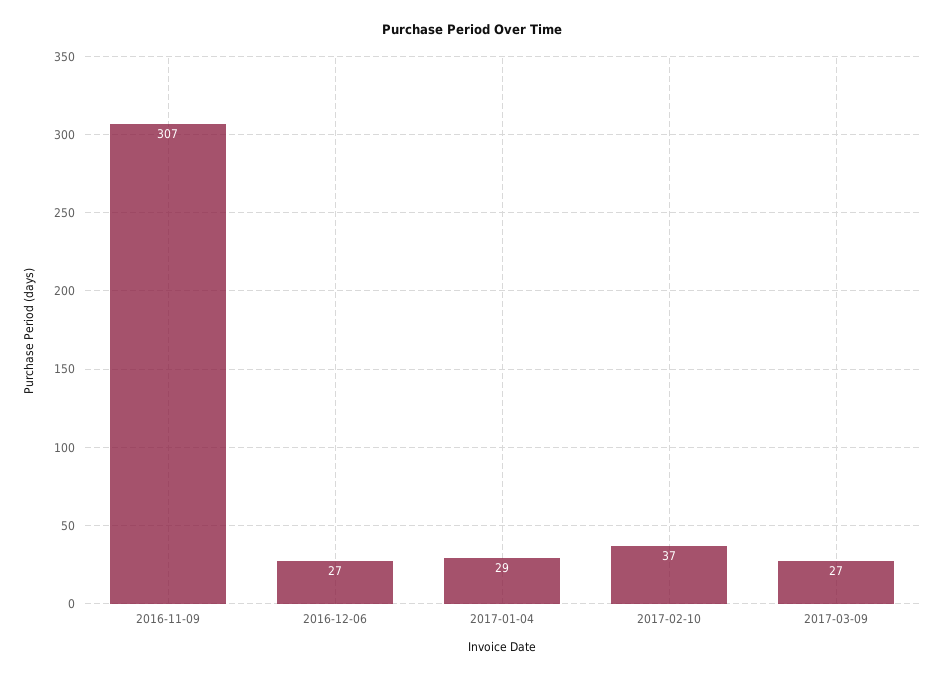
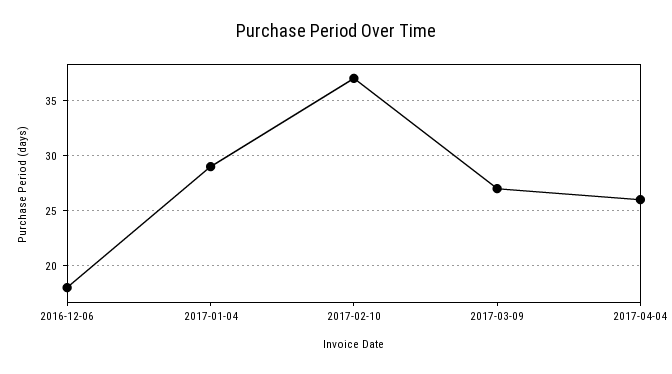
2016-11-09: 307 -> none
2016-12-06: 27 -> 18
2017-04-04: none -> 26

